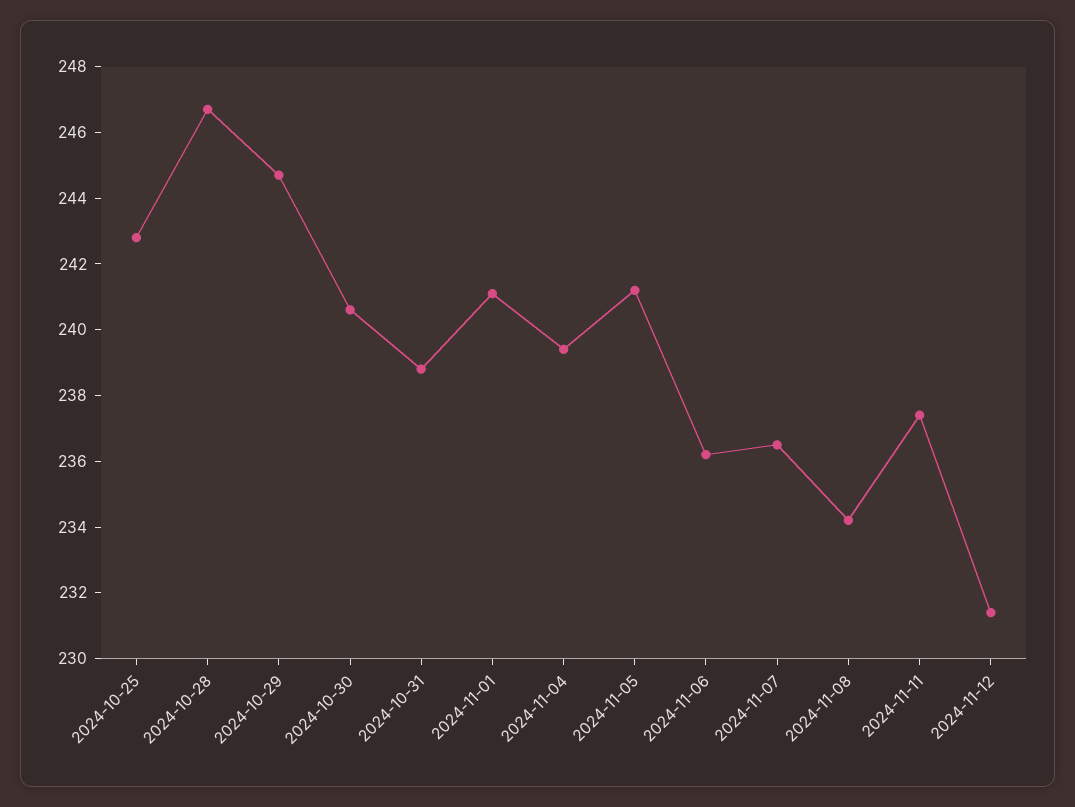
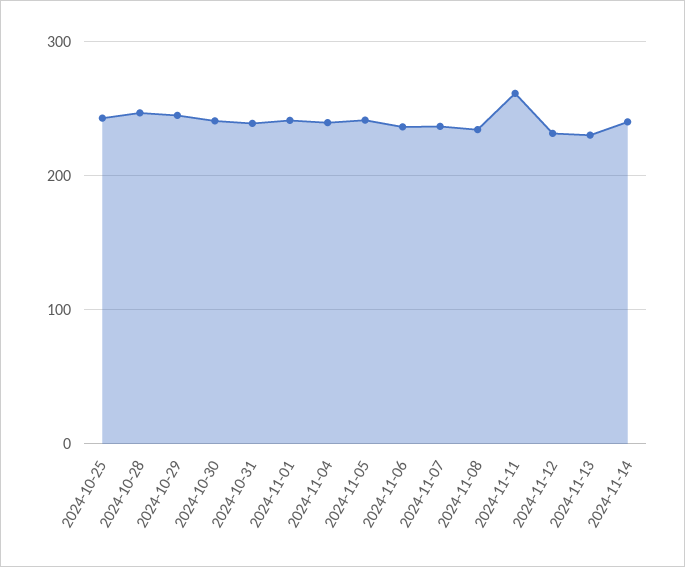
2024-11-11: 237.5 -> 260
2024-11-13: none -> 230
2024-11-14: none -> 240

